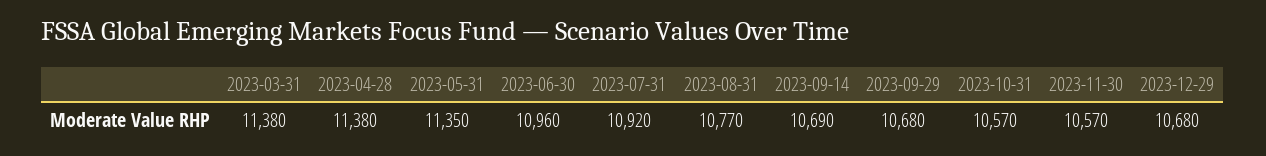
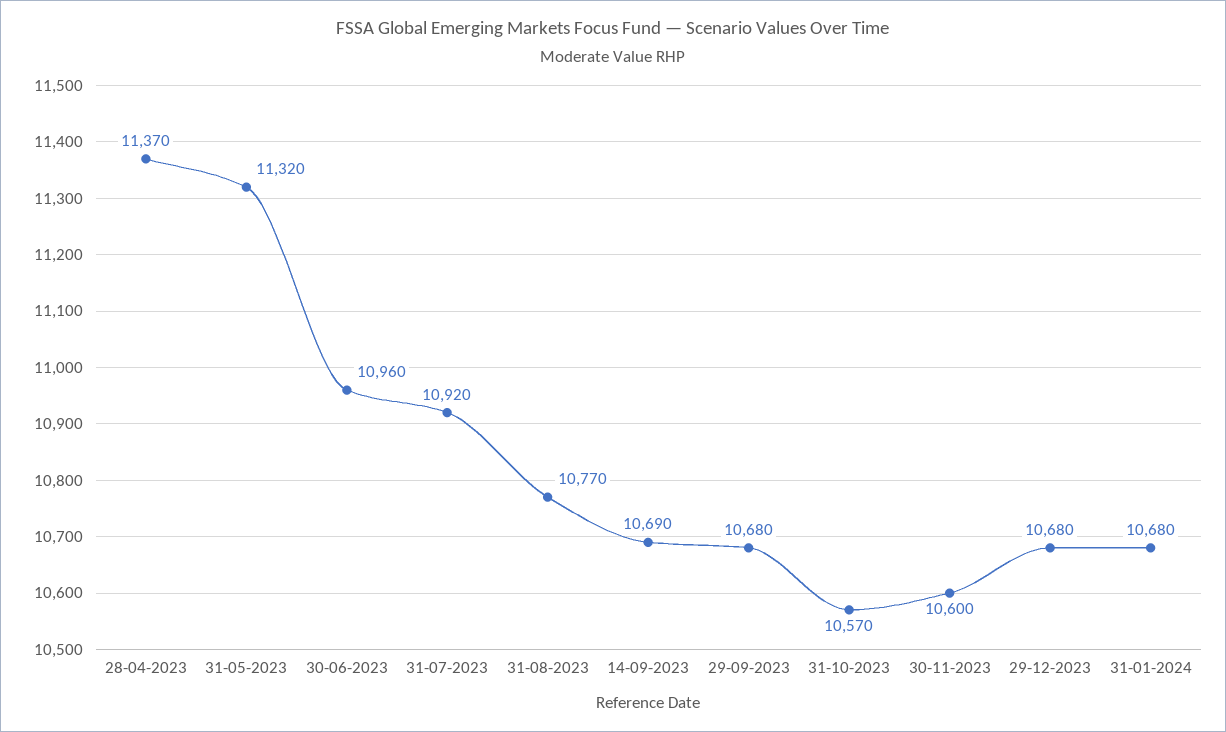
2023-03-31: 11380 -> none
2023-04-28: 11380 -> 11370
2023-05-31: 11350 -> 11320
2023-11-30: 10570 -> 10600
31-01-2024: none -> 10680

